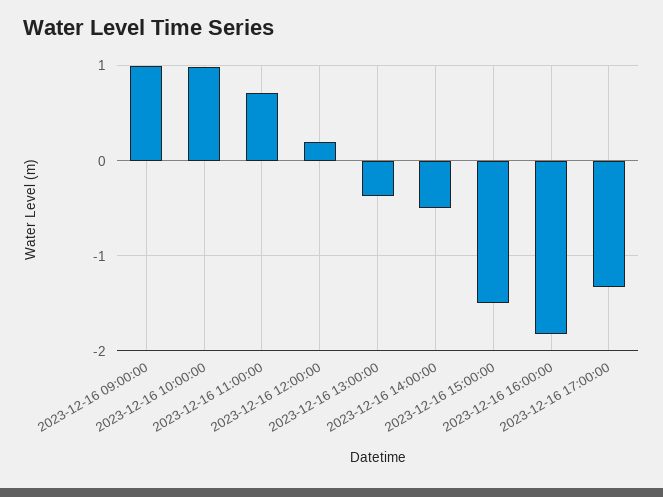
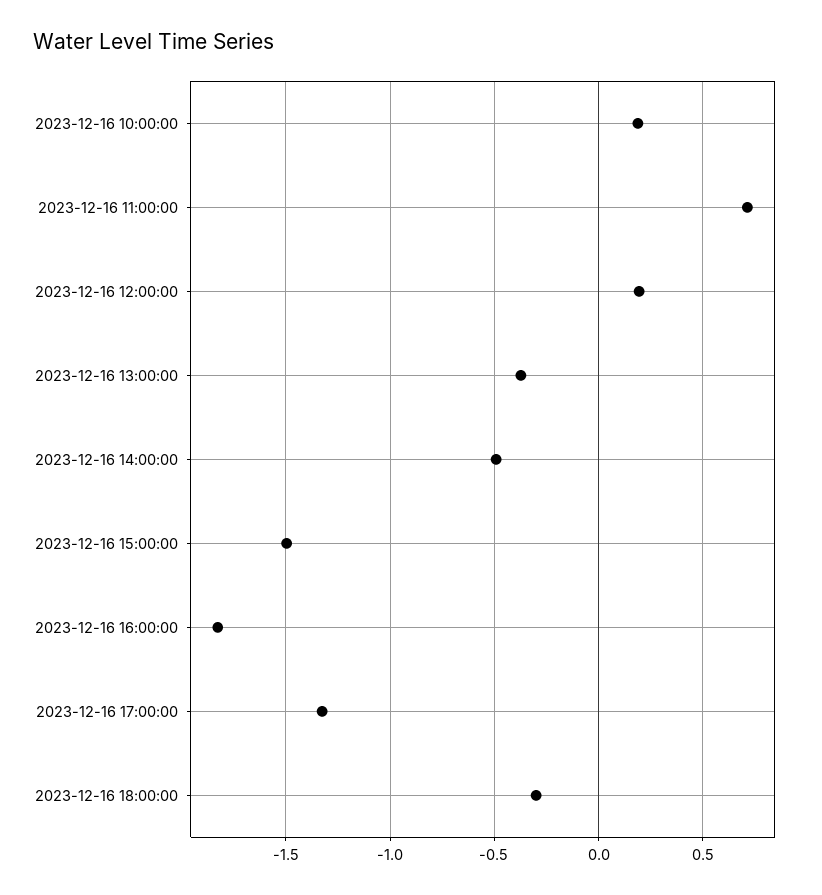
2023-12-16 09:00:00: 1 -> none
2023-12-16 10:00:00: 1 -> 0.2
2023-12-16 18:00:00: none -> -0.3

